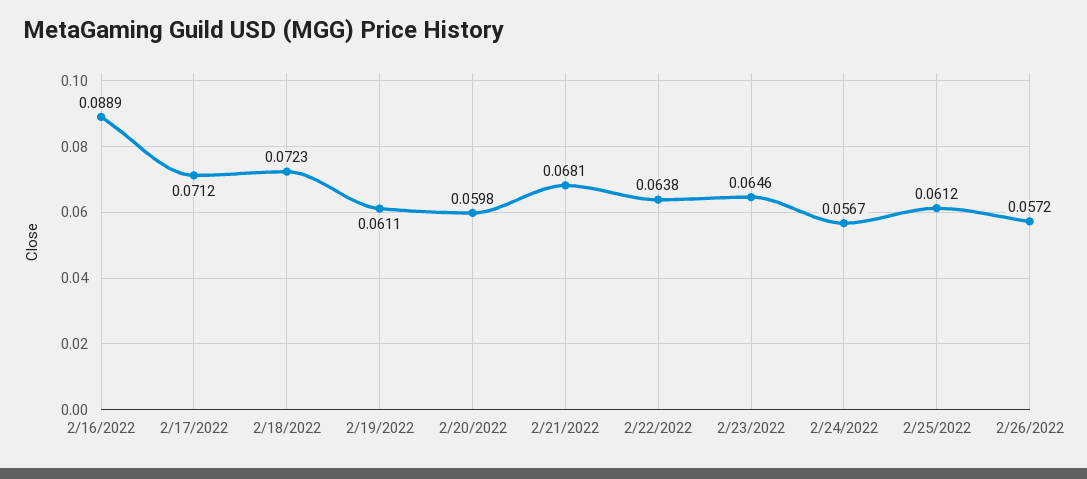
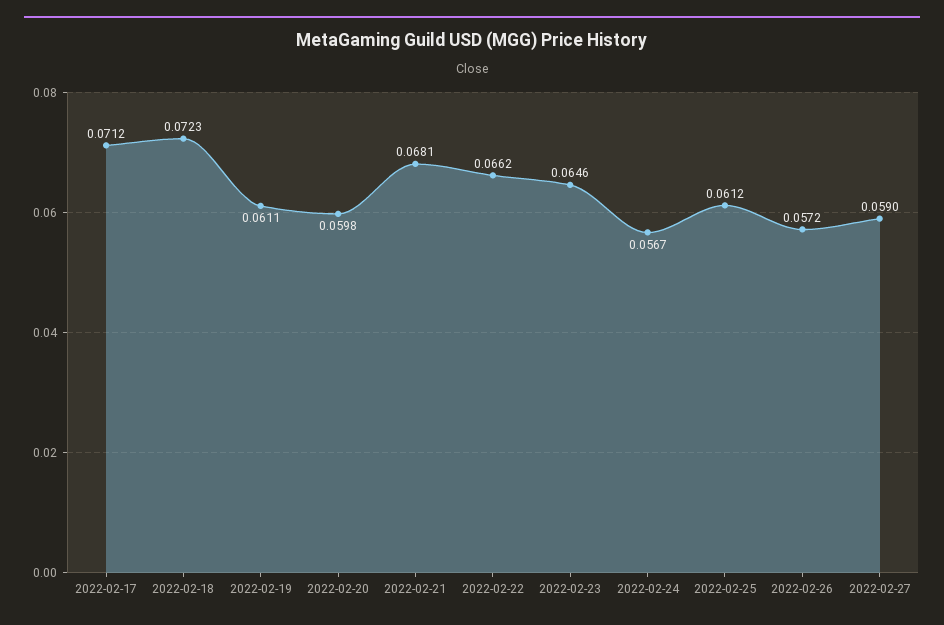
2/16/2022: 0.0889 -> none
2/22/2022: 0.0638 -> 0.0662
2022-02-27: none -> 0.059

